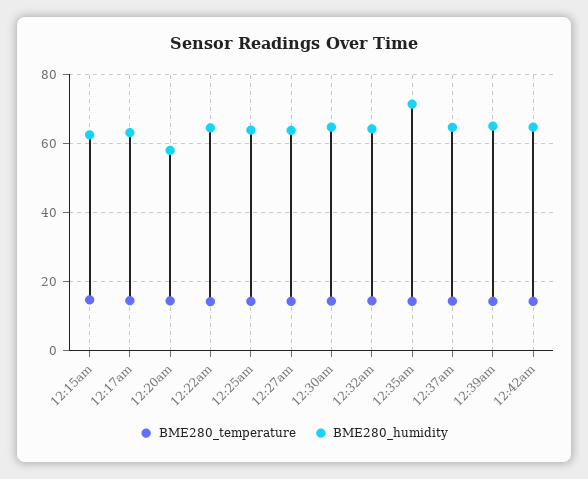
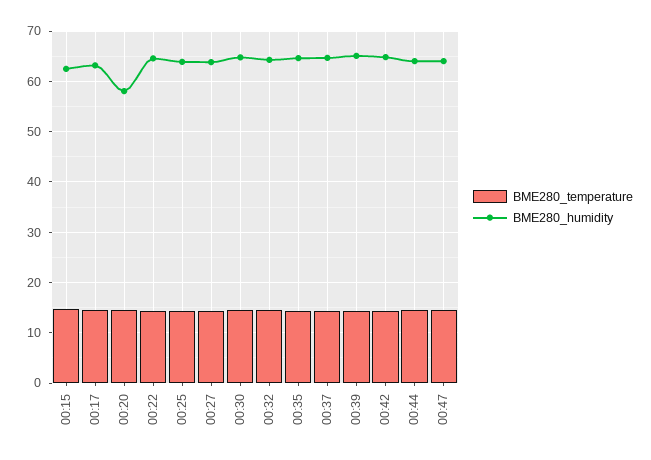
BME280_humidity, 12:35am: 72 -> 64
BME280_temperature, 00:44: none -> 14
BME280_humidity, 00:44: none -> 64
BME280_temperature, 00:47: none -> 14
BME280_humidity, 00:47: none -> 64

